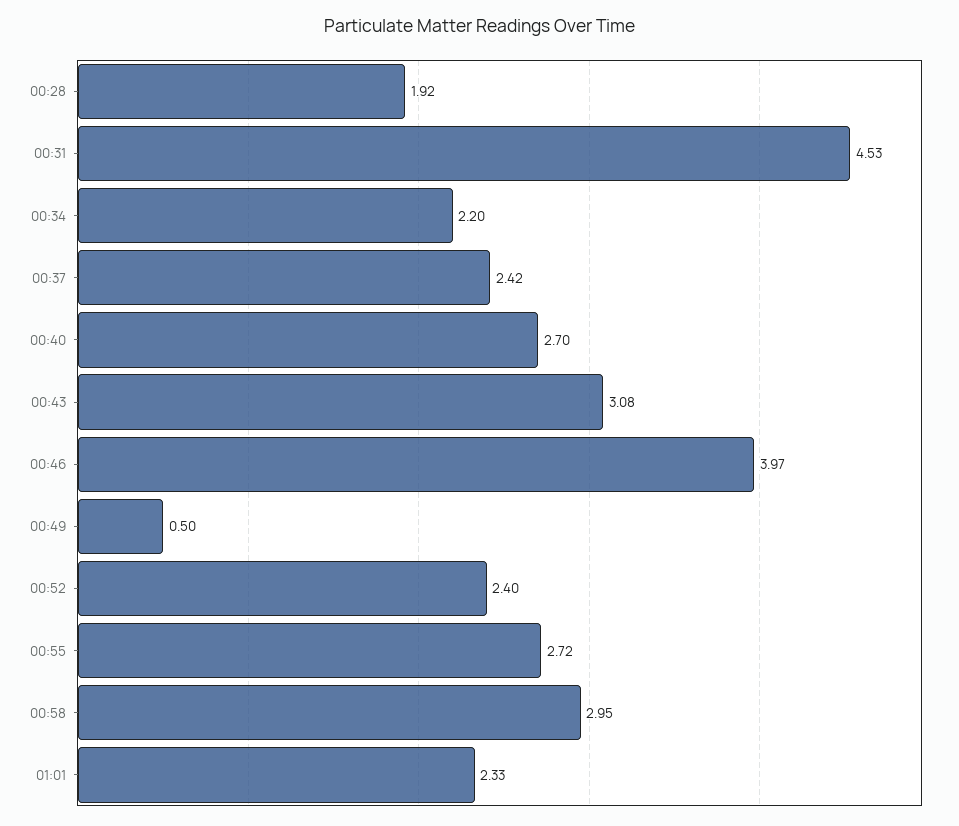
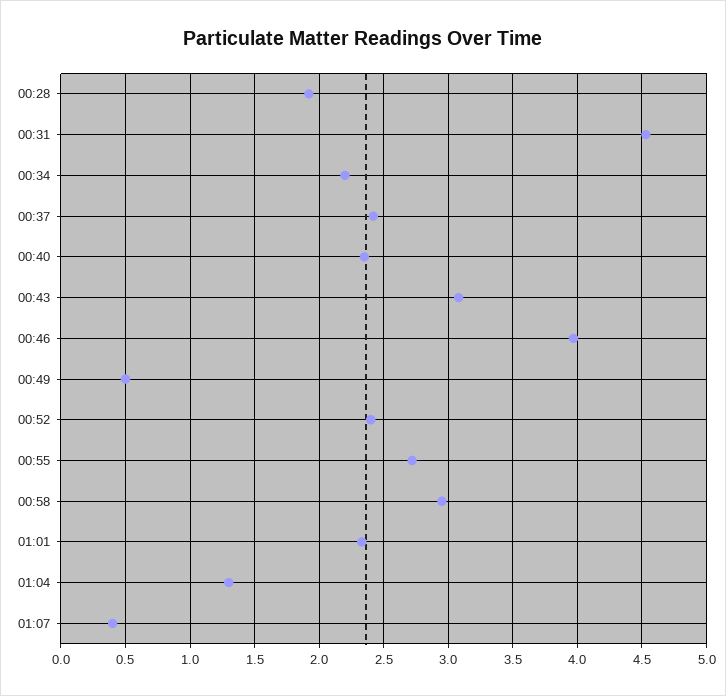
00:40: 2.7 -> 2.35
01:04: none -> 1.3
01:07: none -> 0.4

